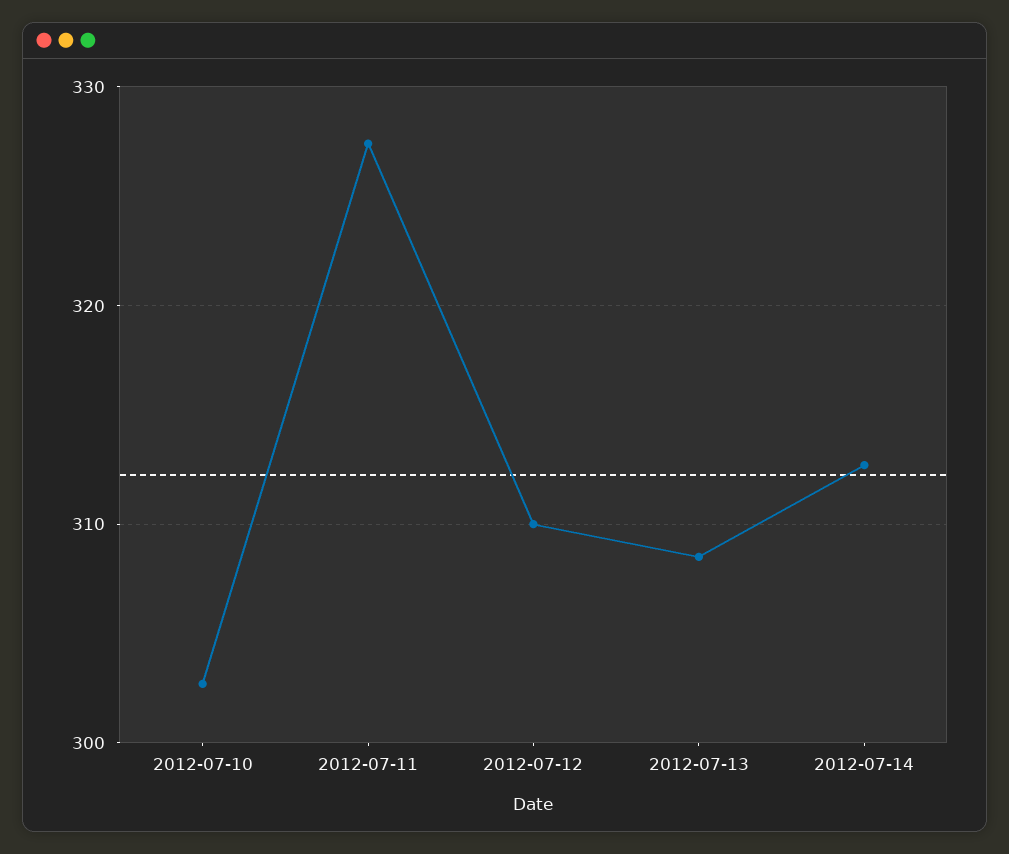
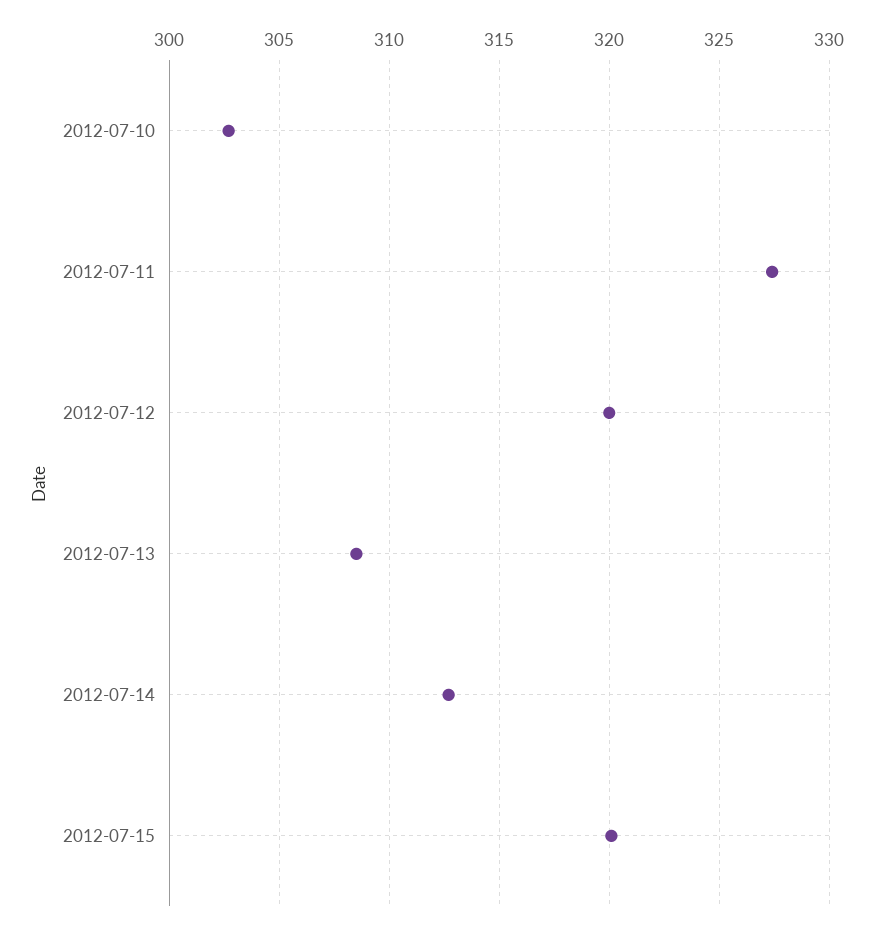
2012-07-12: 310 -> 320
2012-07-15: none -> 320

